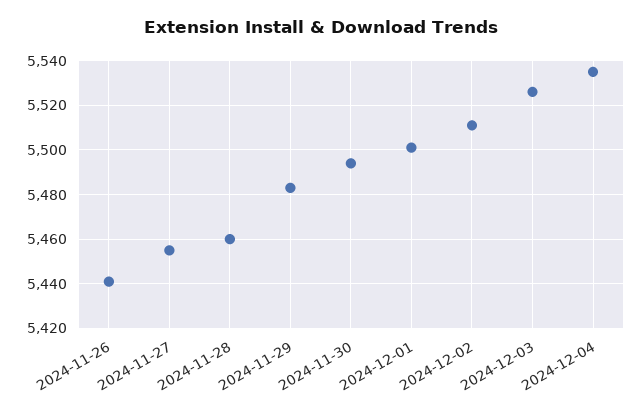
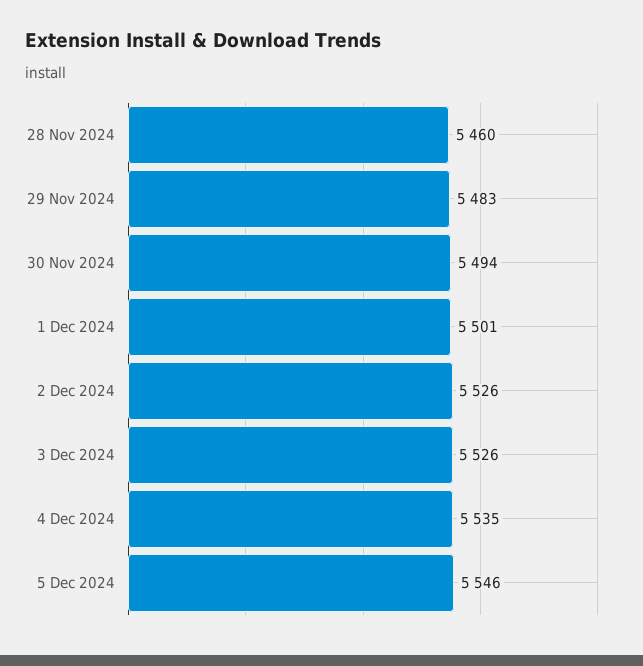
2024-11-26: 5440 -> none
2024-11-27: 5455 -> none
2024-12-02: 5510 -> 5526
5 Dec 2024: none -> 5546

